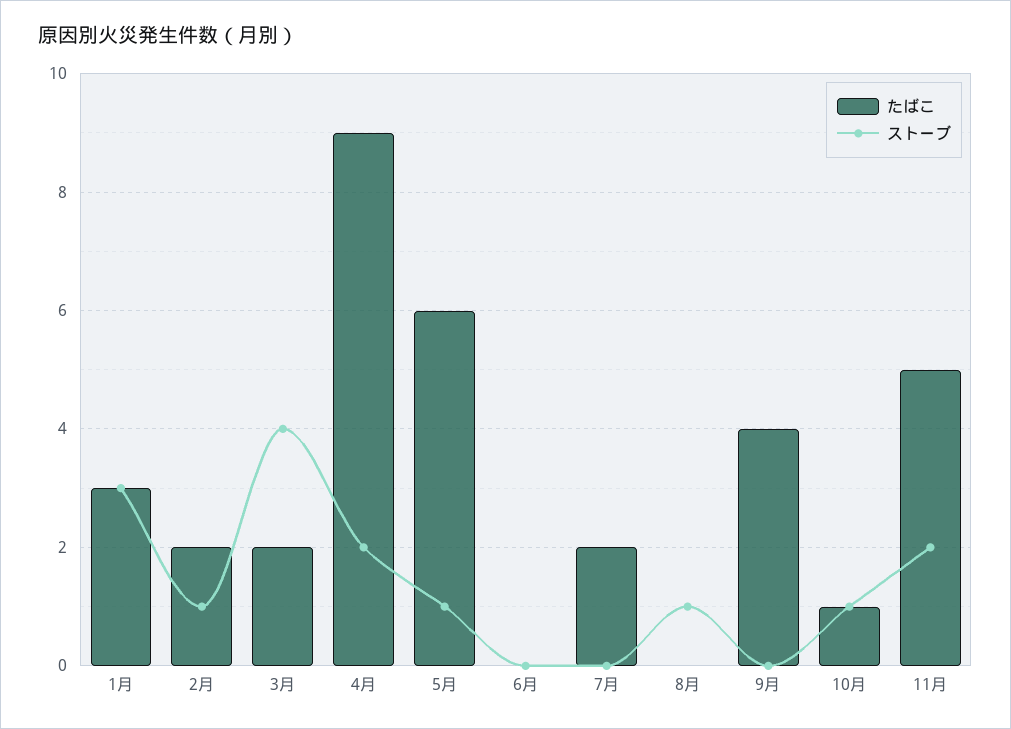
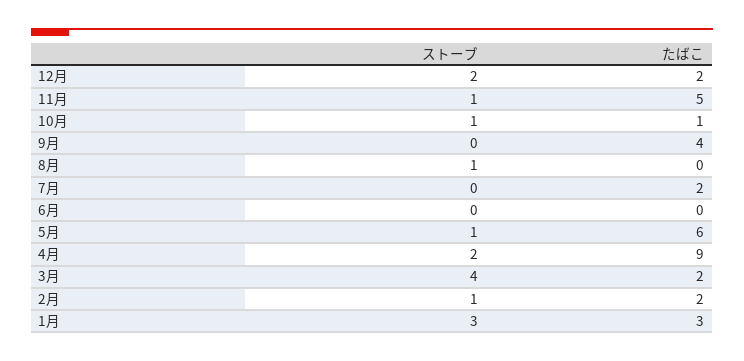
ストーブ, 11月: 2 -> 1
ストーブ, 12月: none -> 2
たばこ, 12月: none -> 2

